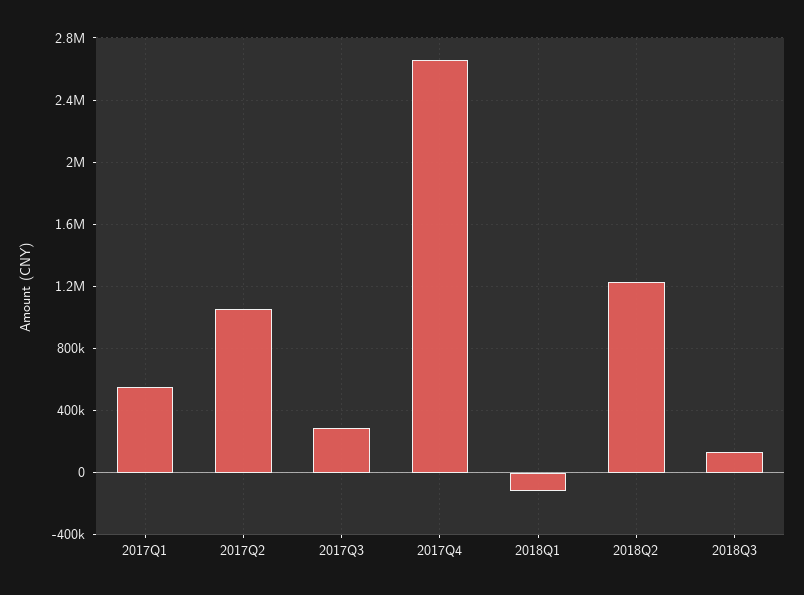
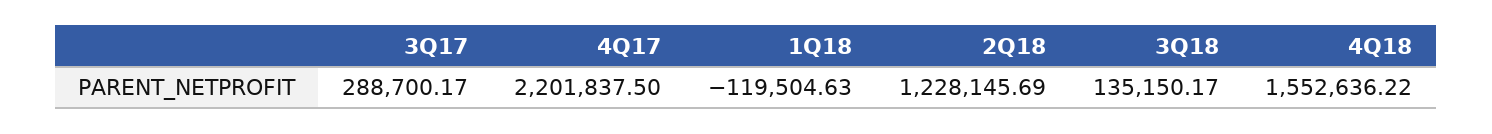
2017Q1: 550000 -> none
2017Q2: 1050000 -> none
2017Q4: 2650000 -> 2201837.5
4Q18: none -> 1552636.22

